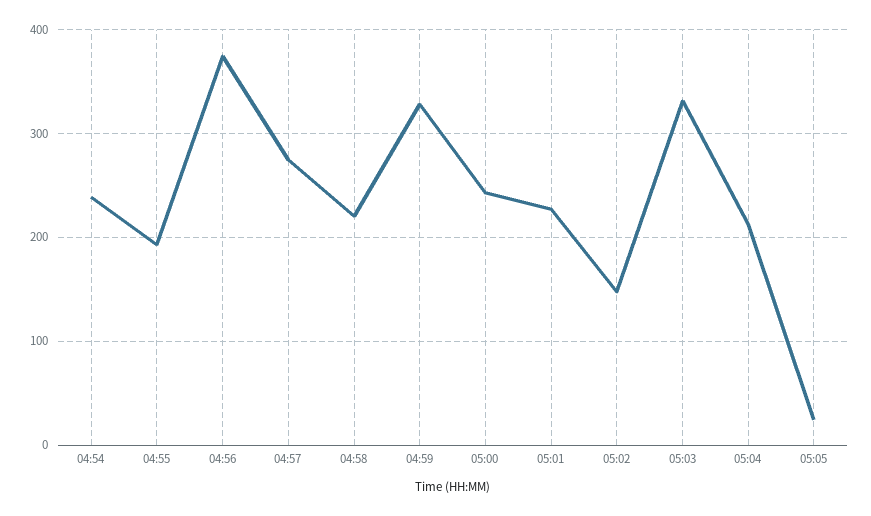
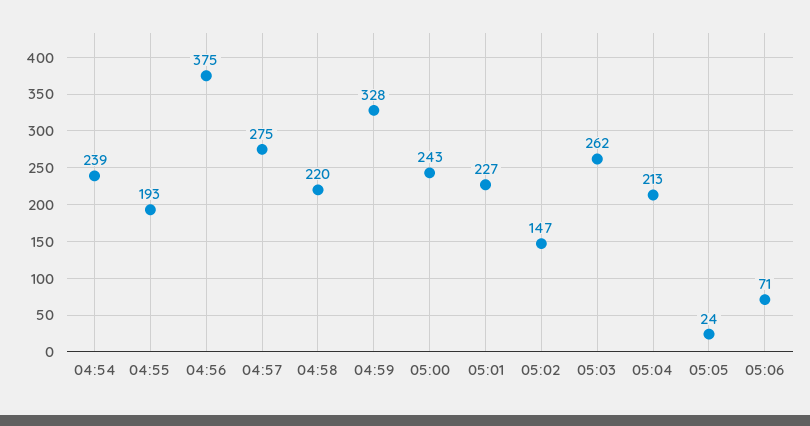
05:03: 330 -> 262
05:06: none -> 71

